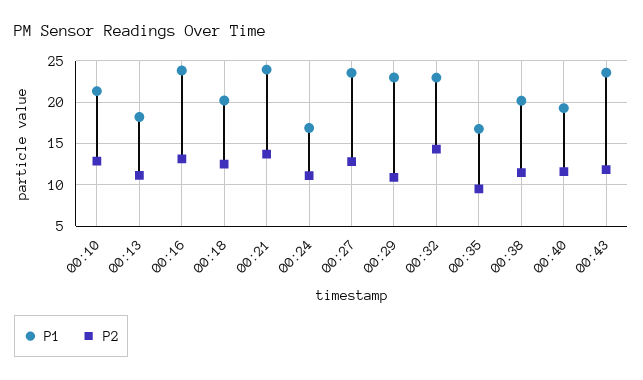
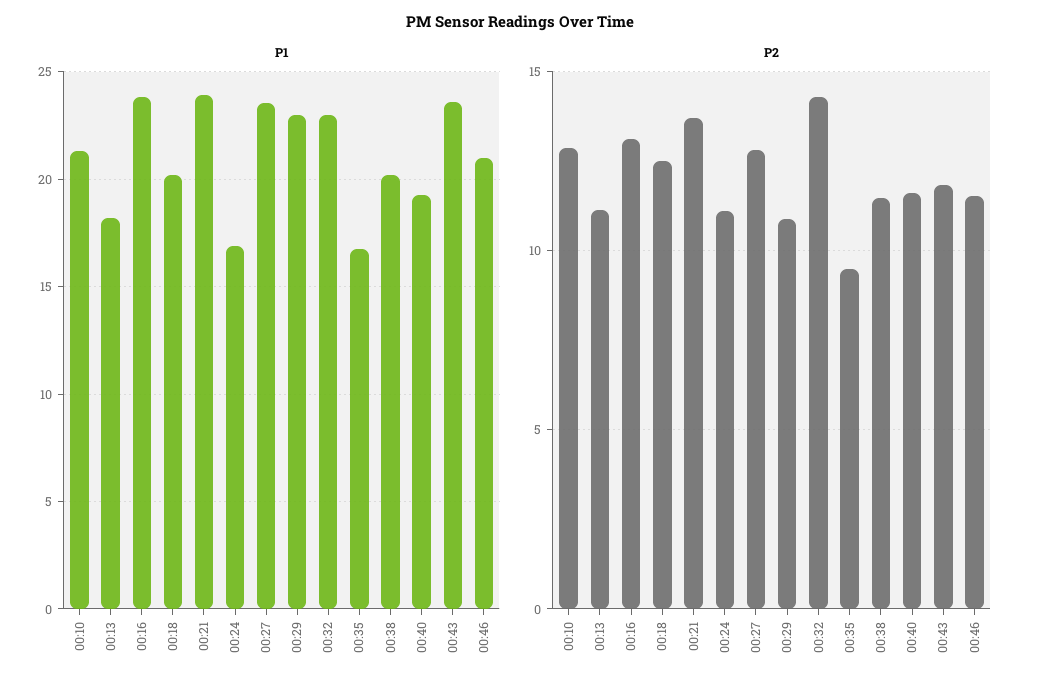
P1, 00:46: none -> 21
P2, 00:46: none -> 11.5

